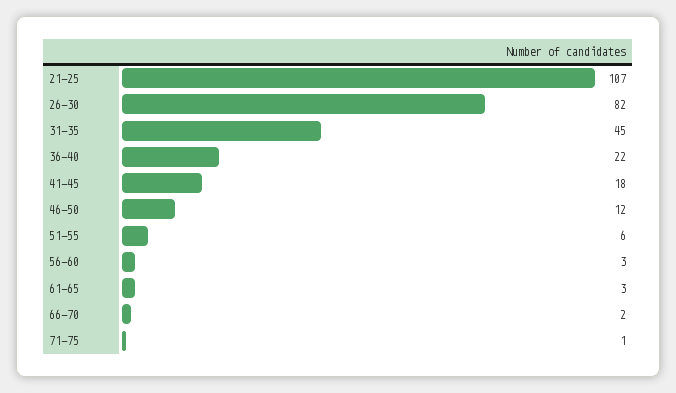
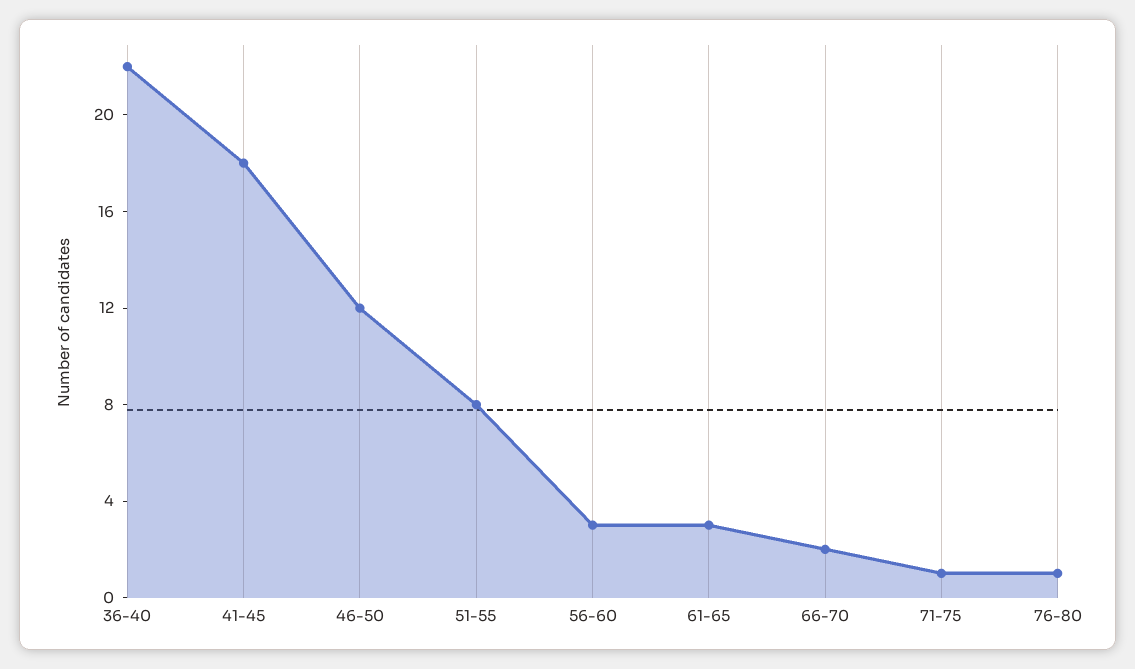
21-25: 107 -> none
26-30: 82 -> none
31-35: 45 -> none
51-55: 6 -> 8
76-80: none -> 1

